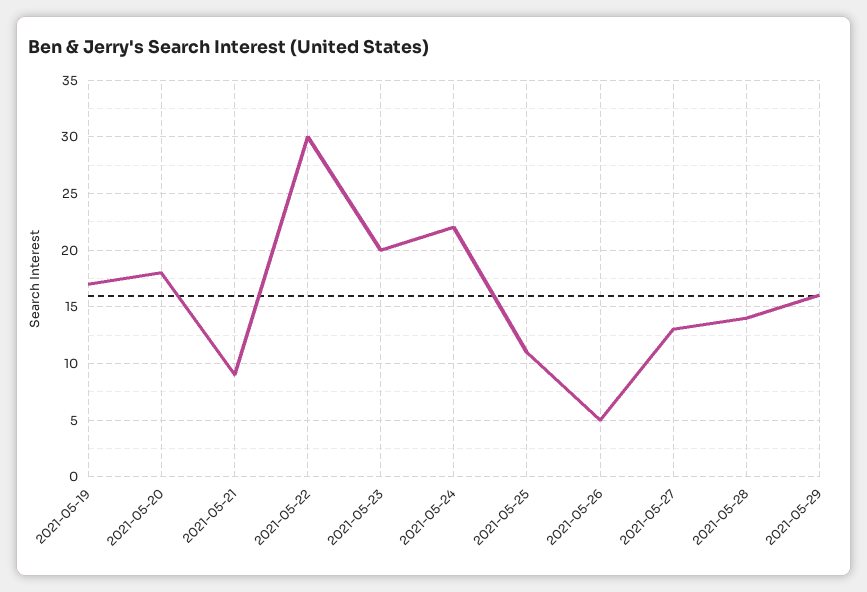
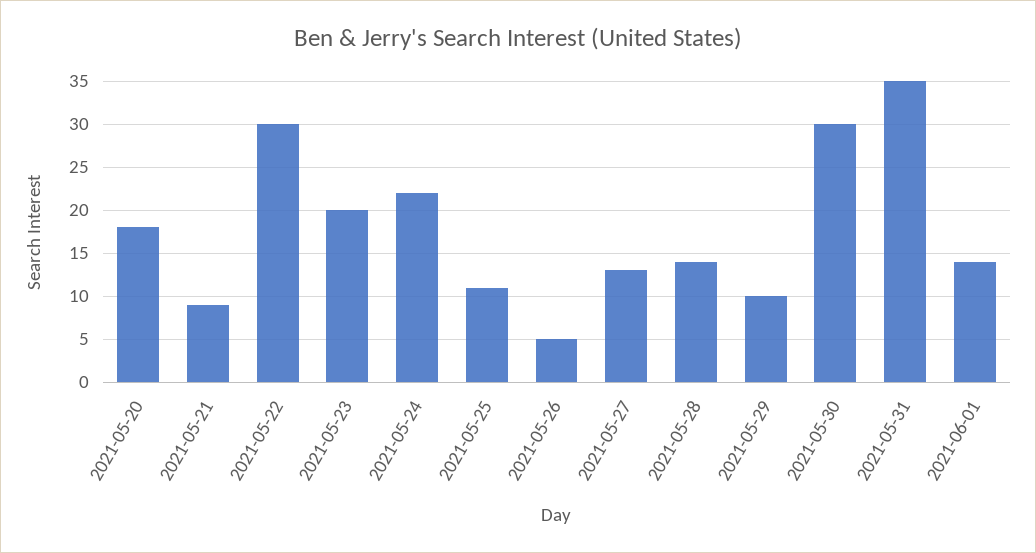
2021-05-19: 17 -> none
2021-05-29: 16 -> 10
2021-05-30: none -> 30
2021-05-31: none -> 35
2021-06-01: none -> 14

